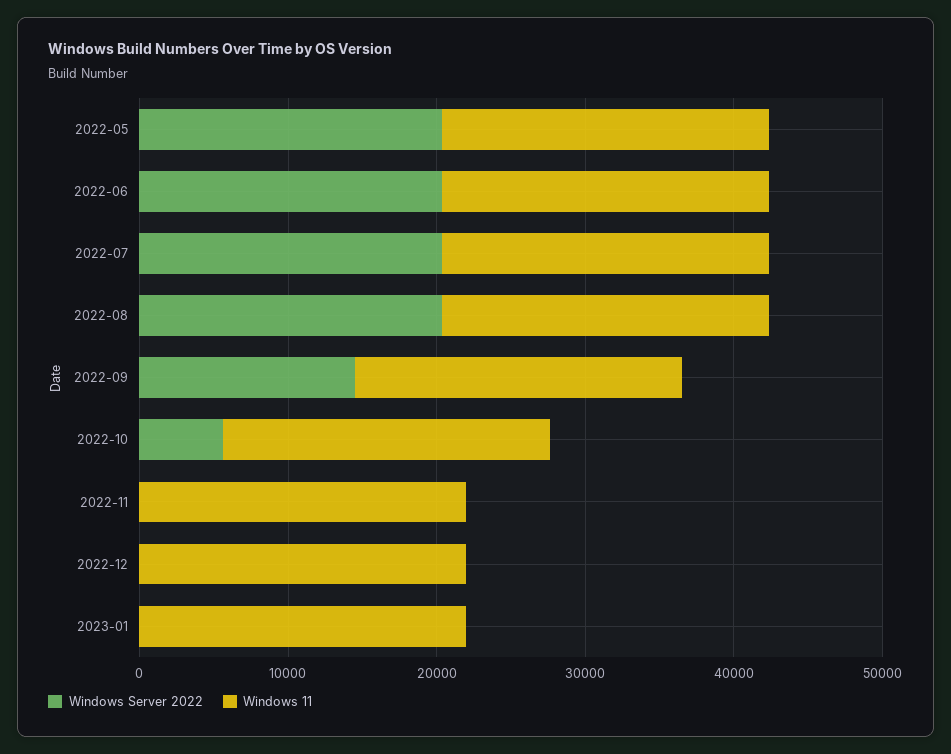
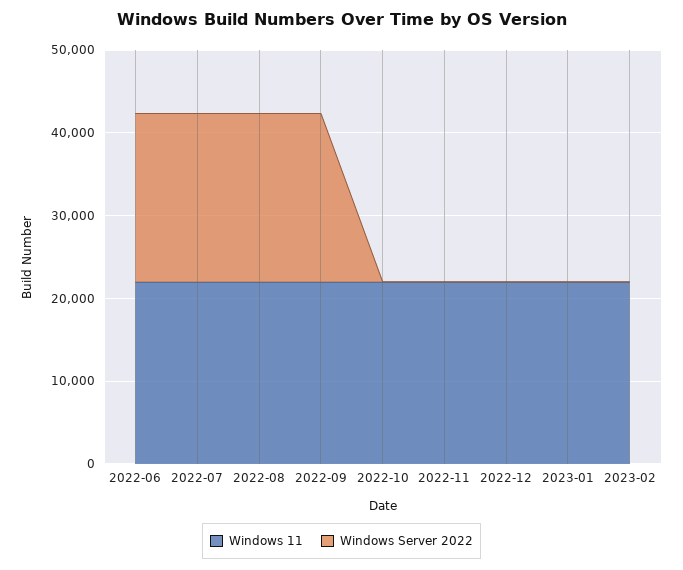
Windows Server 2022, 2022-05: 20000 -> none
Windows 11, 2022-05: 22000 -> none
Windows Server 2022, 2022-09: 14000 -> 20000
Windows Server 2022, 2022-10: 6000 -> 0
Windows 11, 2023-02: none -> 22000
Windows Server 2022, 2023-02: none -> 0

